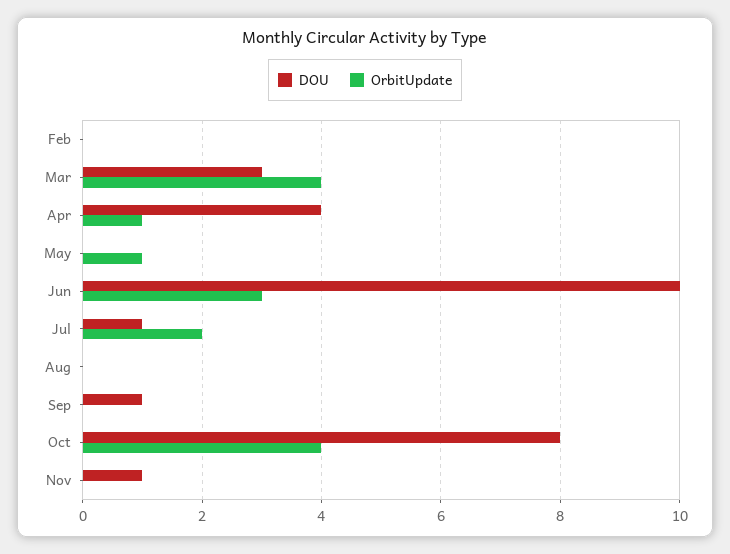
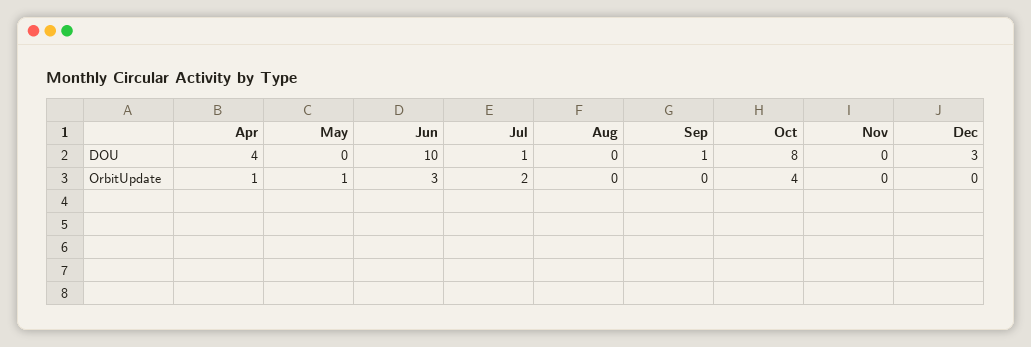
DOU, Feb: 0 -> none
OrbitUpdate, Feb: 0 -> none
DOU, Mar: 3 -> none
OrbitUpdate, Mar: 4 -> none
DOU, Nov: 1 -> 0
DOU, Dec: none -> 3
OrbitUpdate, Dec: none -> 0

